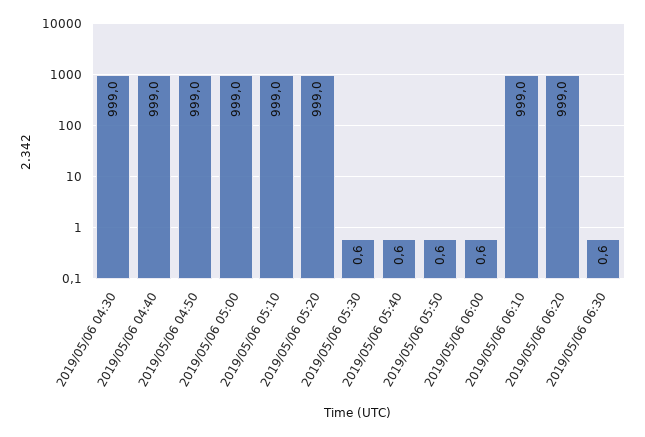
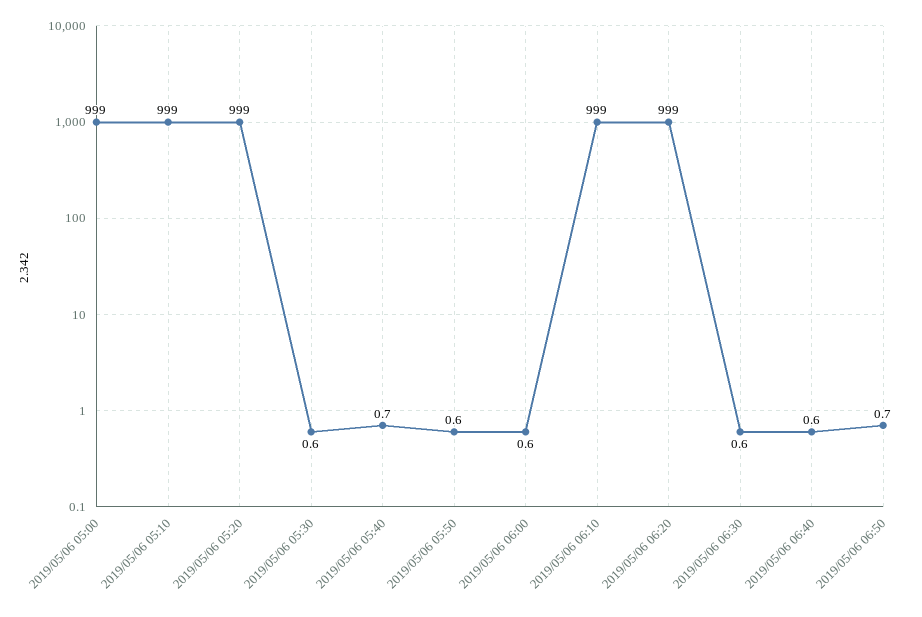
2019/05/06 04:30: 999 -> none
2019/05/06 04:40: 999 -> none
2019/05/06 04:50: 999 -> none
2019/05/06 05:40: 0.6 -> 0.7
2019/05/06 06:40: none -> 0.6
2019/05/06 06:50: none -> 0.7

